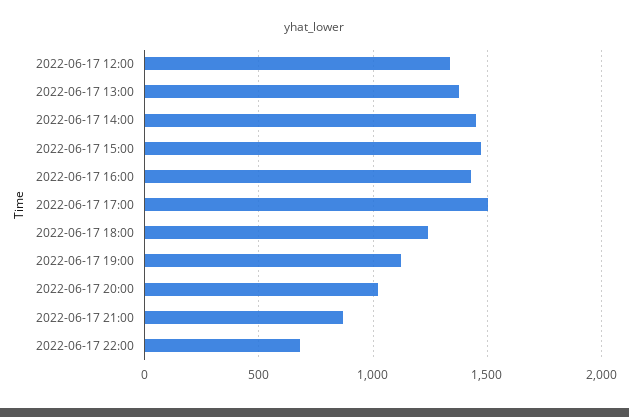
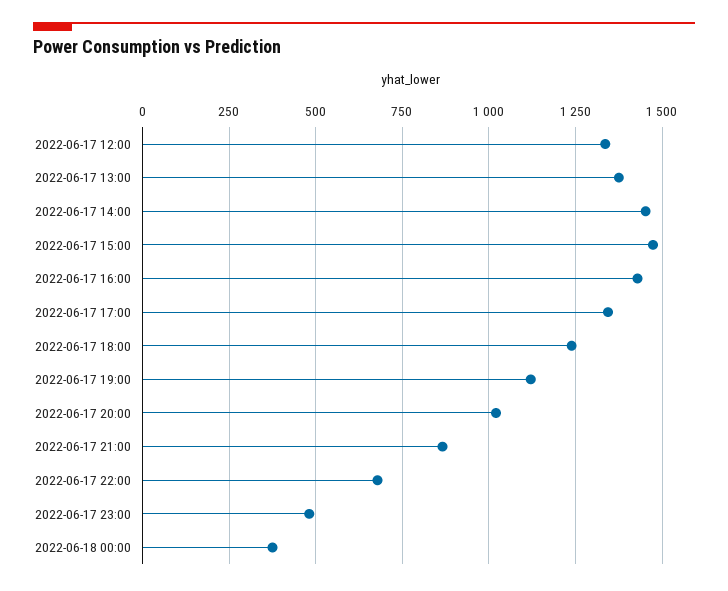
2022-06-17 17:00: 1500 -> 1350
2022-06-17 23:00: none -> 475
2022-06-18 00:00: none -> 375

